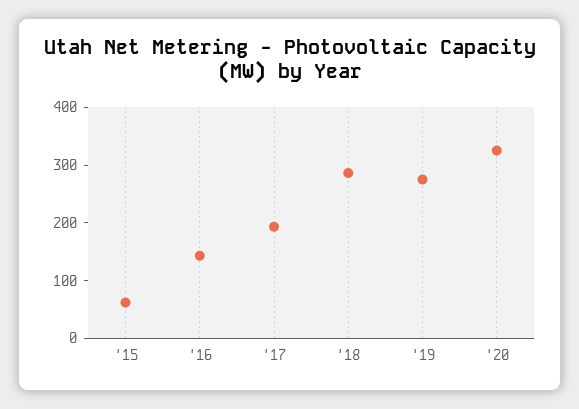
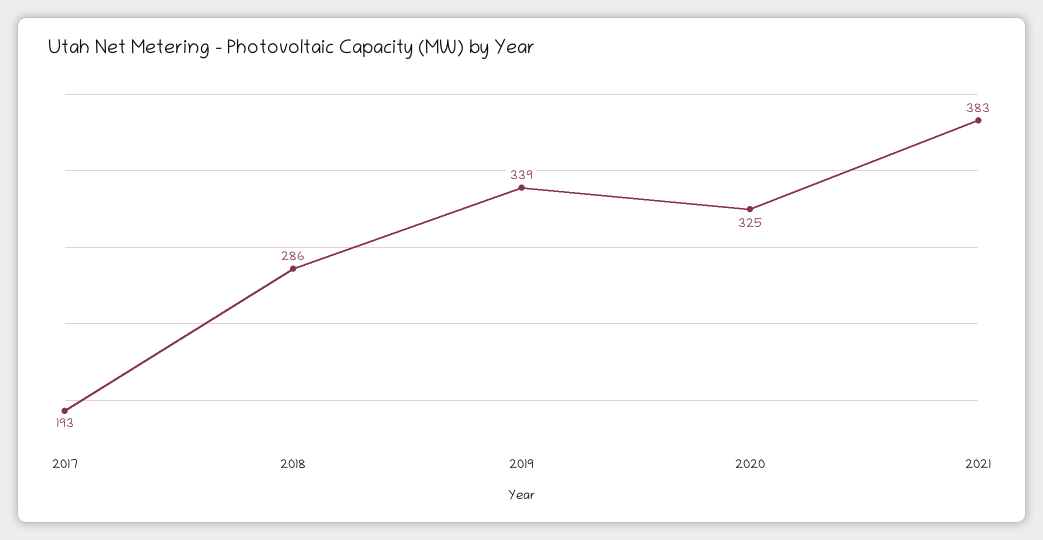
'15: 60 -> none
'16: 140 -> none
'19: 280 -> 339
2021: none -> 383

